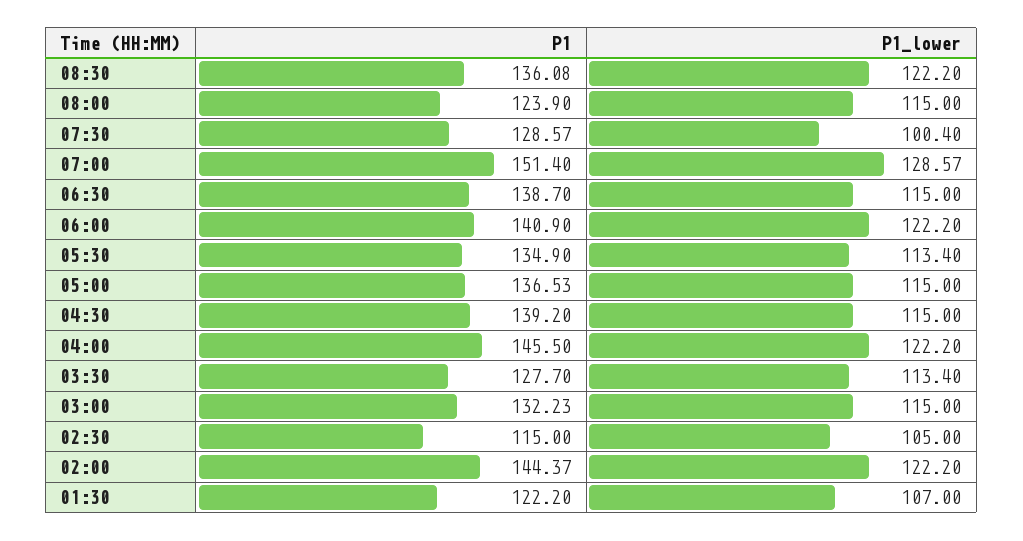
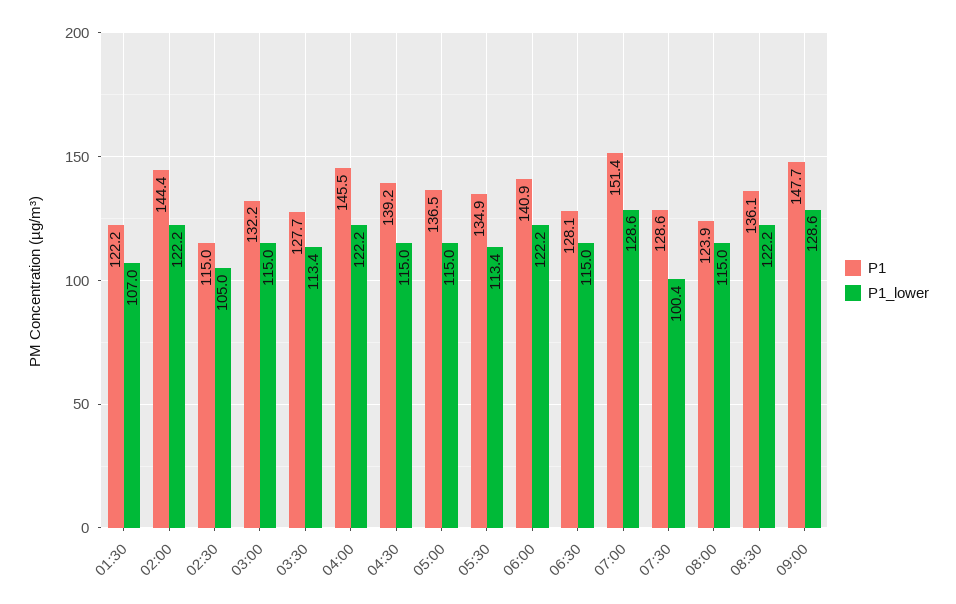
P1, 06:30: 138.7 -> 128.1
P1, 09:00: none -> 147.7
P1_lower, 09:00: none -> 128.6

